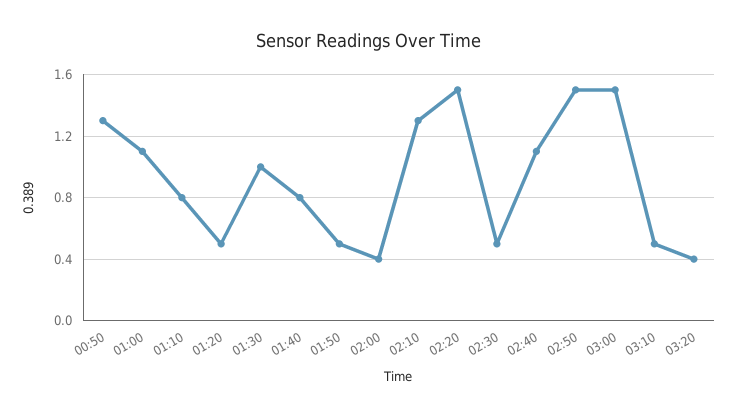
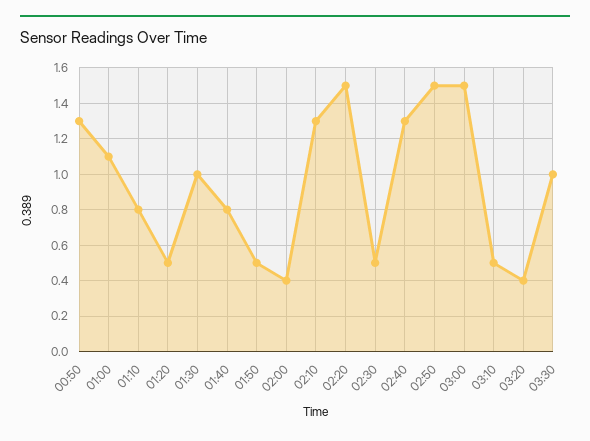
02:40: 1.1 -> 1.3
03:30: none -> 1

